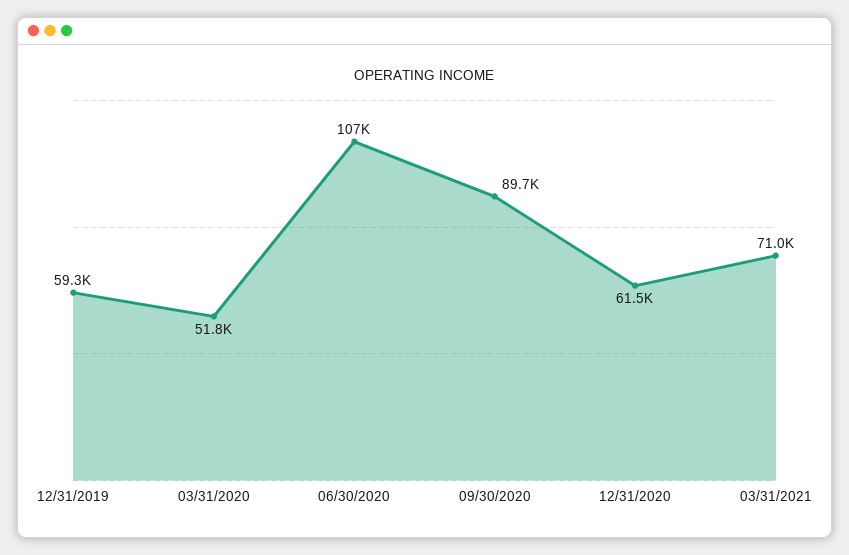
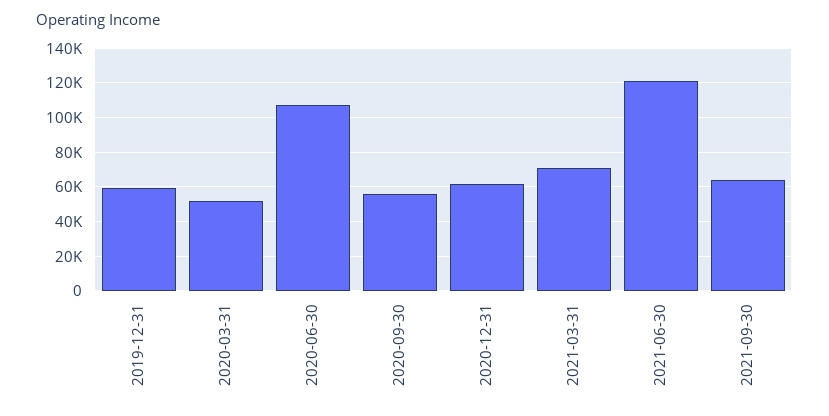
09/30/2020: 89700 -> 55000
2021-06-30: none -> 120000
2021-09-30: none -> 65000

